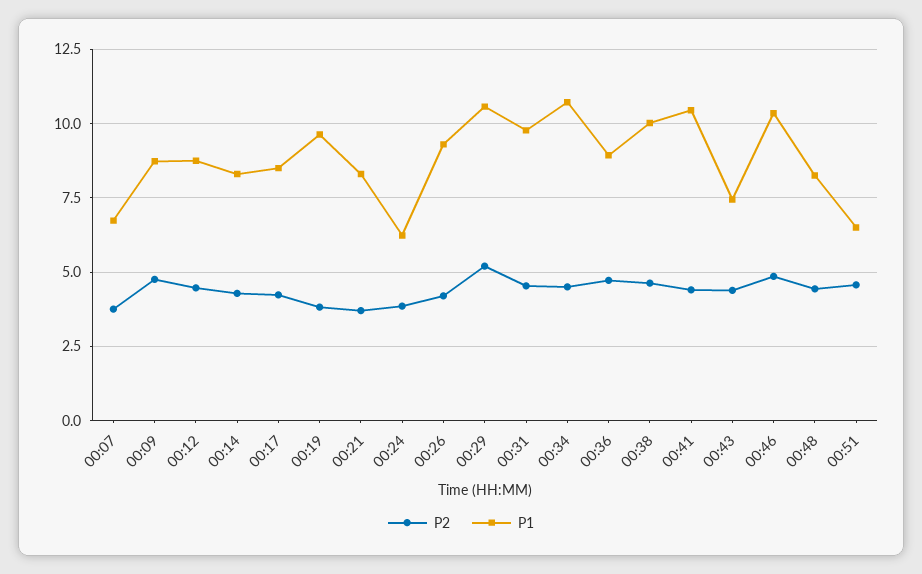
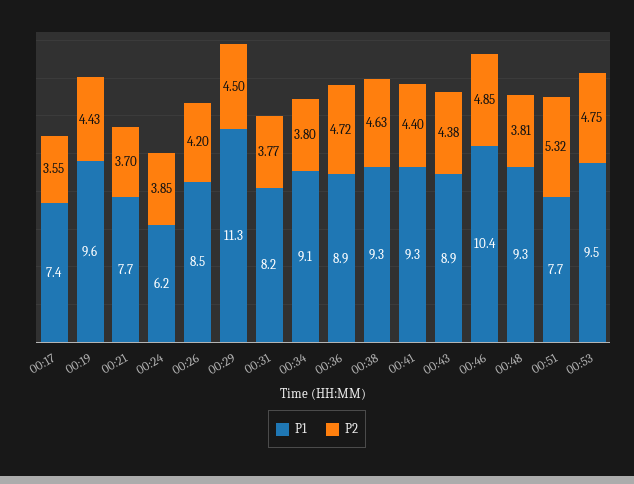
P2, 00:07: 3.75 -> none
P1, 00:07: 6.75 -> none
P2, 00:09: 4.75 -> none
P1, 00:09: 8.75 -> none
P2, 00:12: 4.5 -> none
P1, 00:12: 8.75 -> none
P2, 00:14: 4.25 -> none
P1, 00:14: 8.25 -> none
P2, 00:17: 4.25 -> 3.55
P1, 00:17: 8.5 -> 7.4
P2, 00:19: 3.75 -> 4.43
P1, 00:21: 8.25 -> 7.7
P1, 00:26: 9.25 -> 8.5
P2, 00:29: 5.25 -> 4.5
P1, 00:29: 10.5 -> 11.3
P2, 00:31: 4.5 -> 3.77
P1, 00:31: 9.75 -> 8.2
P2, 00:34: 4.5 -> 3.8
P1, 00:34: 10.75 -> 9.1
P1, 00:38: 10 -> 9.3
P1, 00:41: 10.5 -> 9.3
P1, 00:43: 7.5 -> 8.9
P2, 00:48: 4.5 -> 3.81
P1, 00:48: 8.25 -> 9.3
P2, 00:51: 4.5 -> 5.32
P1, 00:51: 6.5 -> 7.7
P1, 00:53: none -> 9.5
P2, 00:53: none -> 4.75

